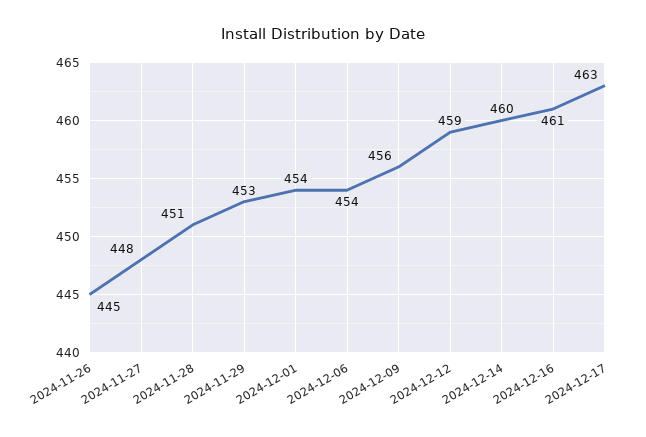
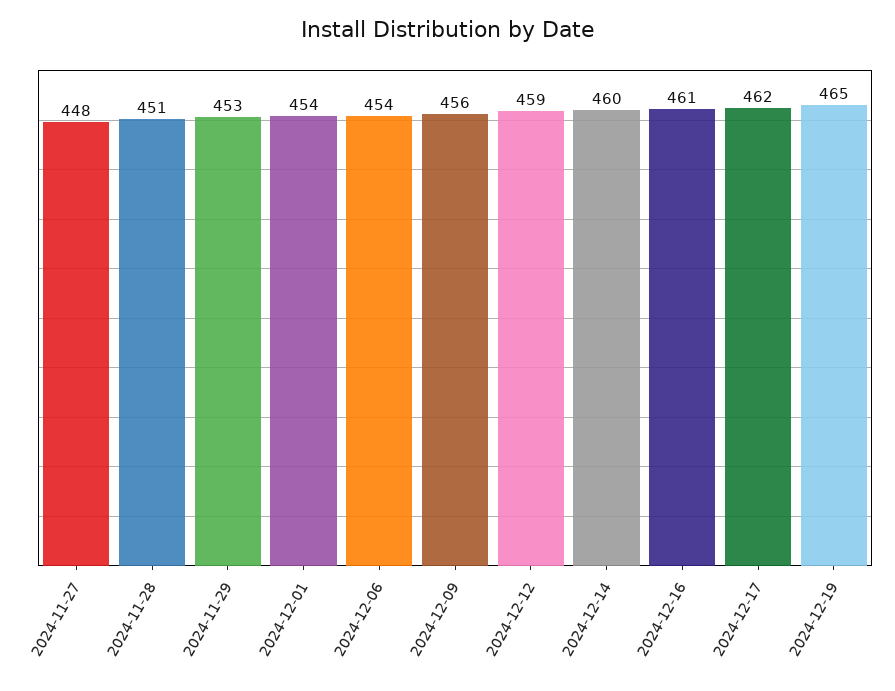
2024-11-26: 445 -> none
2024-12-17: 463 -> 462
2024-12-19: none -> 465

